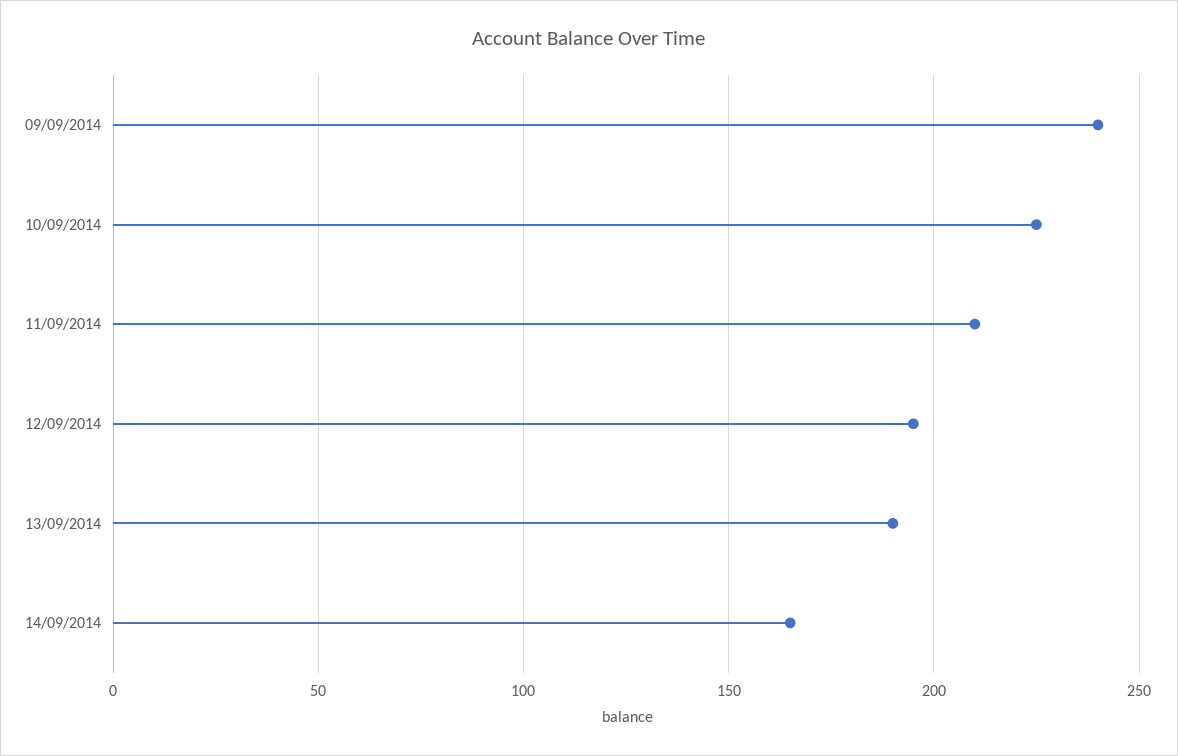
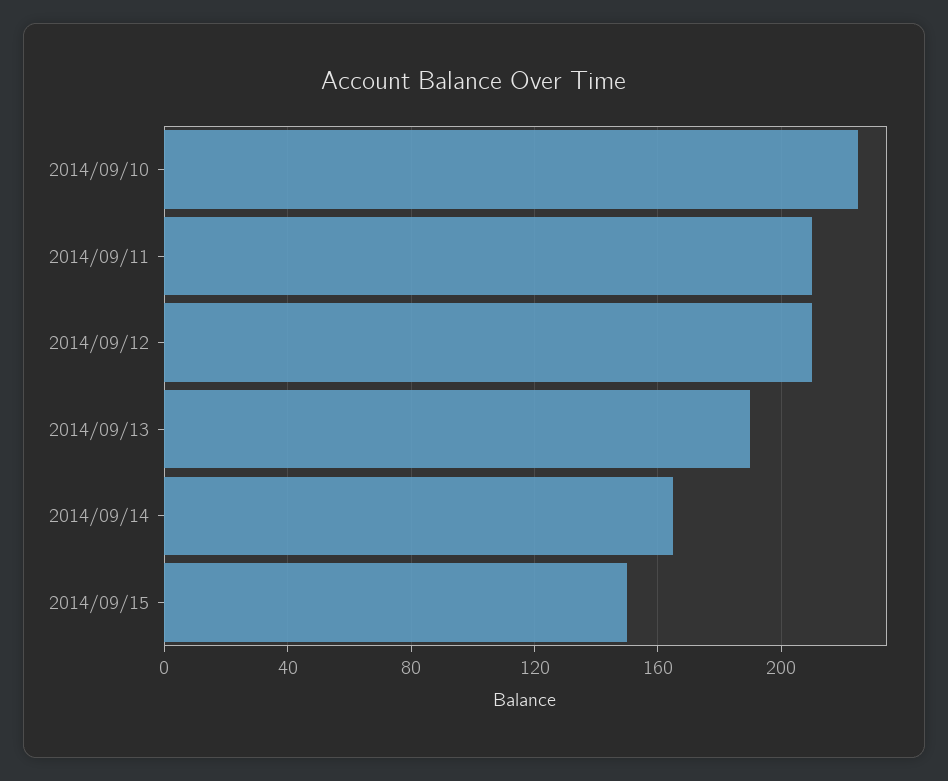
09/09/2014: 240 -> none
12/09/2014: 195 -> 210
2014/09/15: none -> 150

